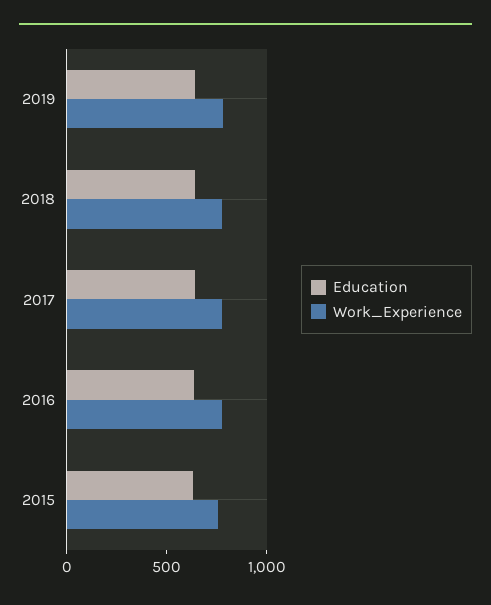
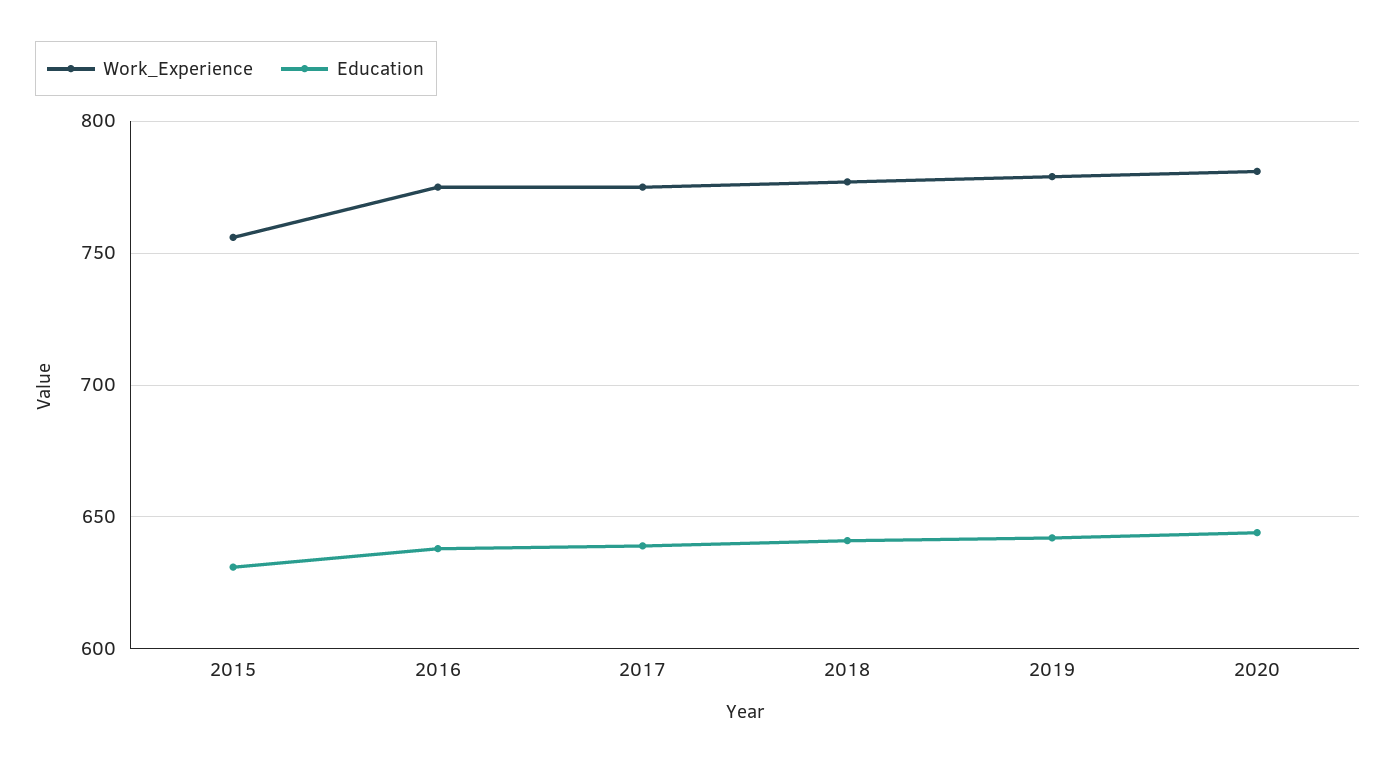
Work_Experience, 2020: none -> 780
Education, 2020: none -> 645

